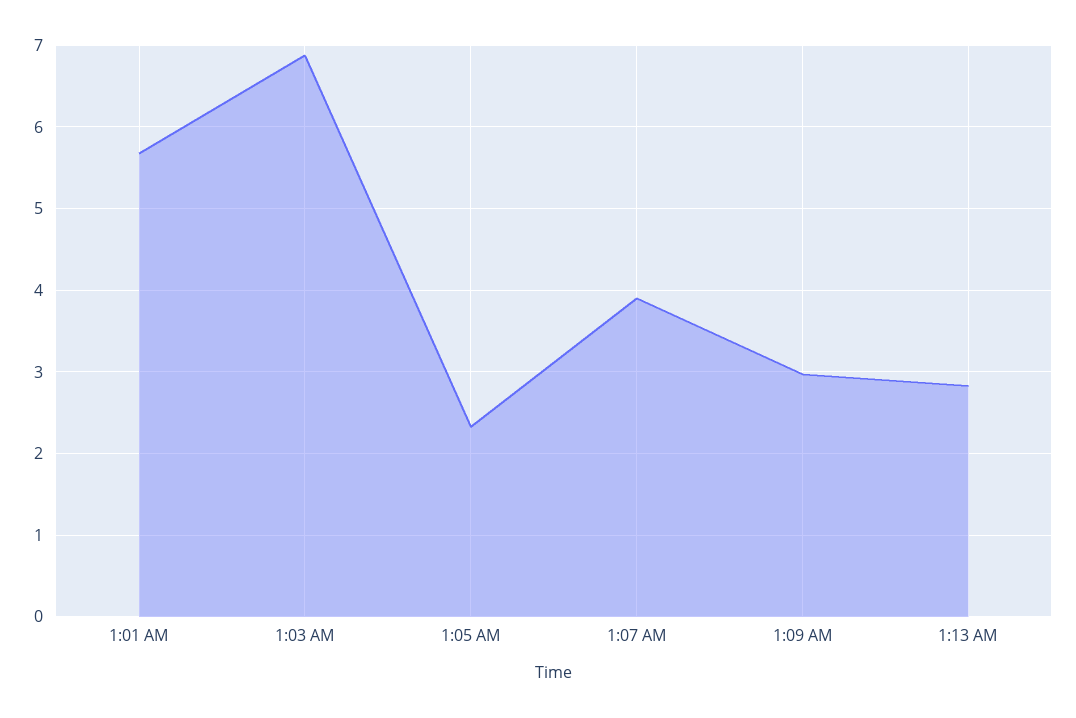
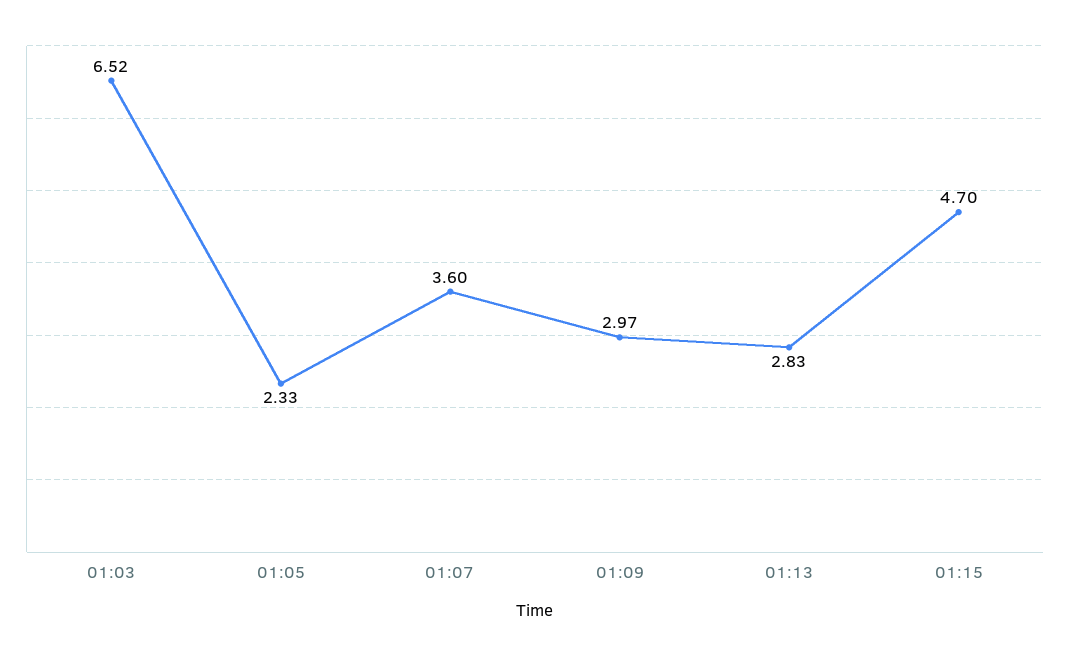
1:01 AM: 5.7 -> none
1:03 AM: 6.9 -> 6.52
1:07 AM: 3.9 -> 3.6
01:15: none -> 4.7

